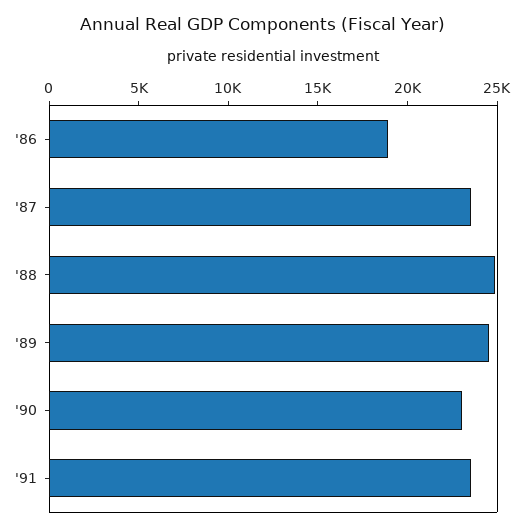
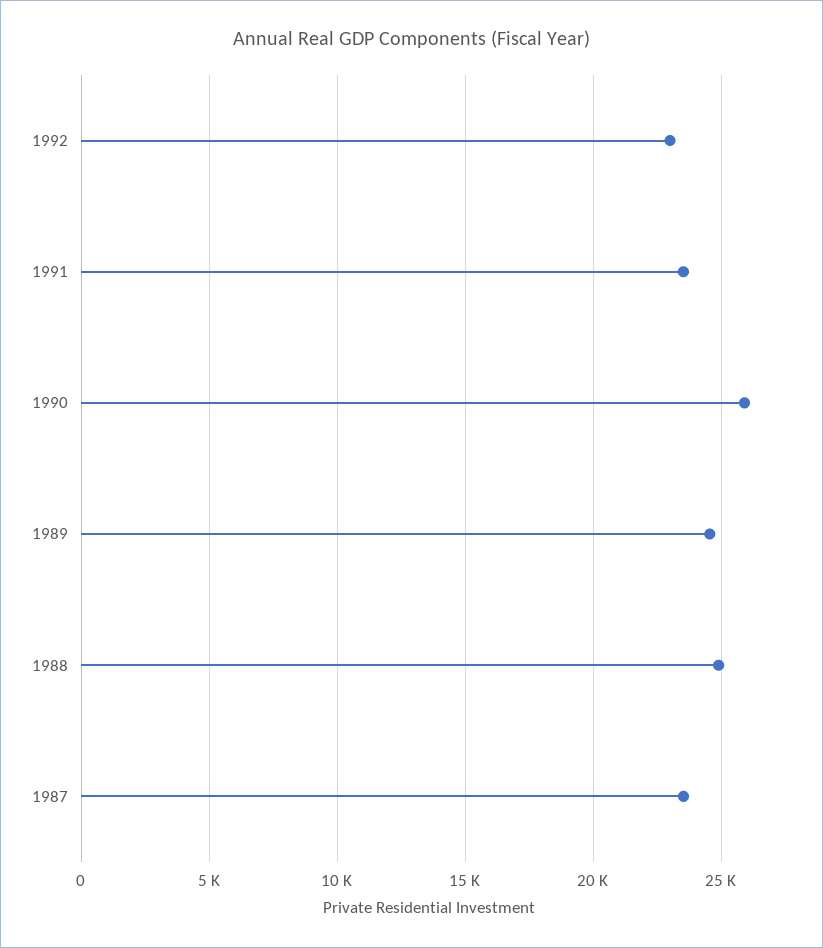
'86: 19000 -> none
'90: 23000 -> 26000
1992: none -> 23000

